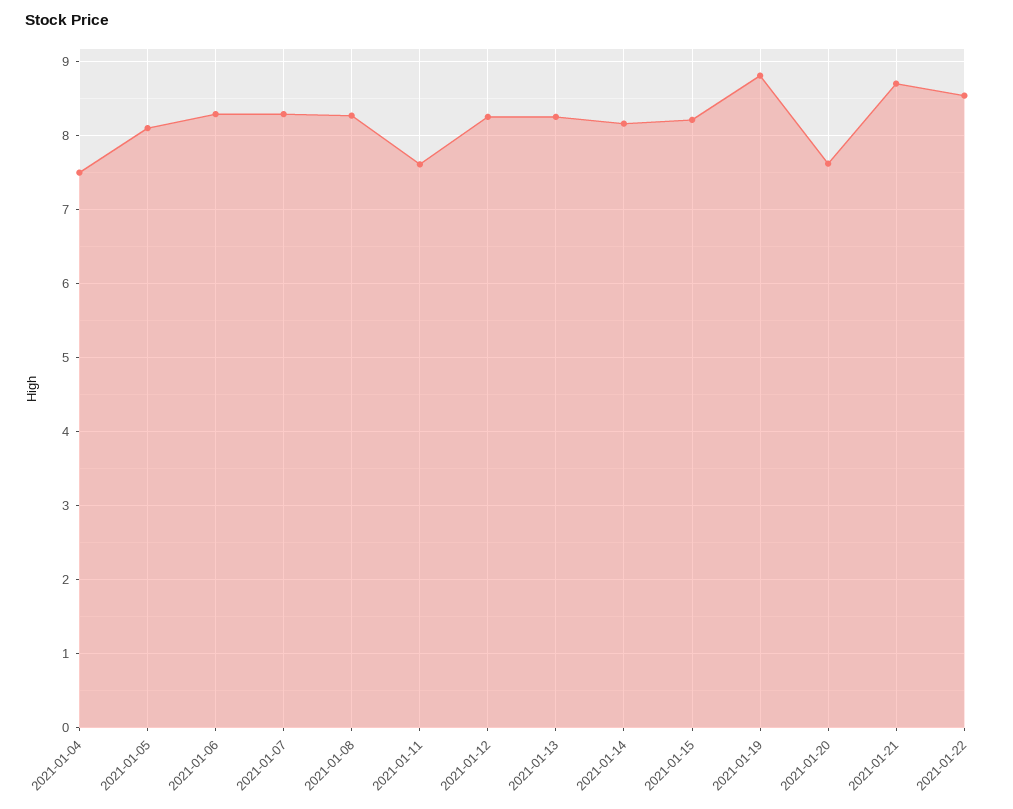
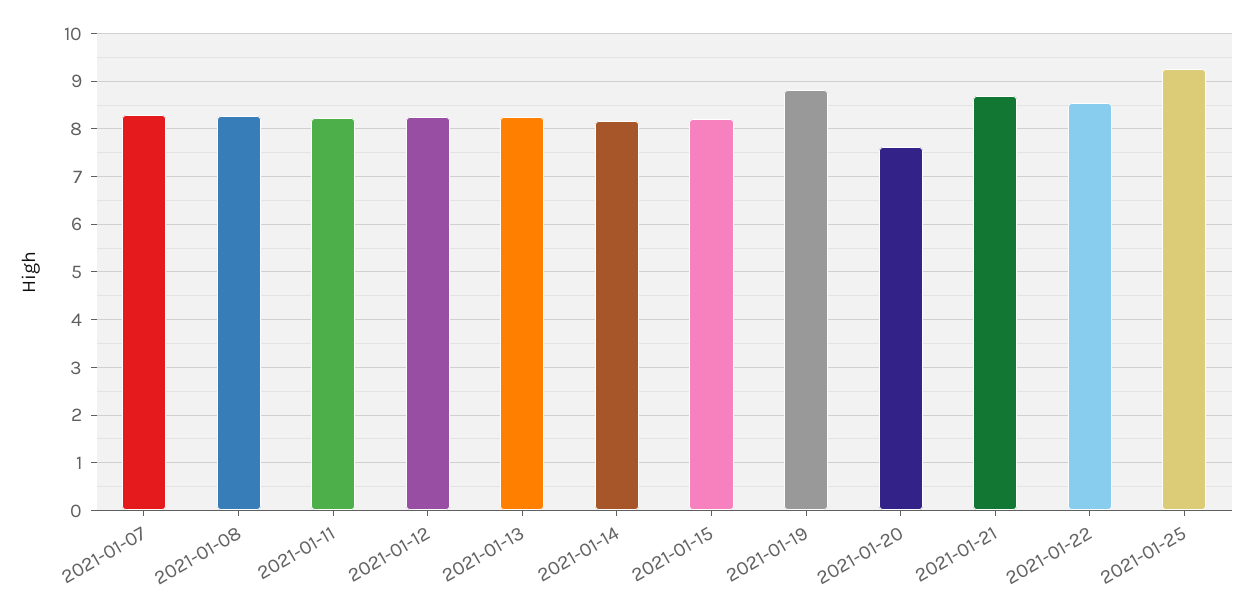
2021-01-04: 7.5 -> none
2021-01-05: 8.1 -> none
2021-01-06: 8.3 -> none
2021-01-11: 7.6 -> 8.2
2021-01-25: none -> 9.2

